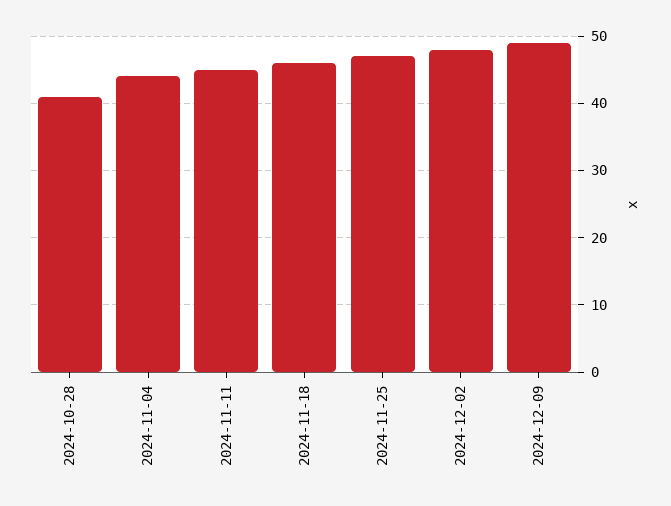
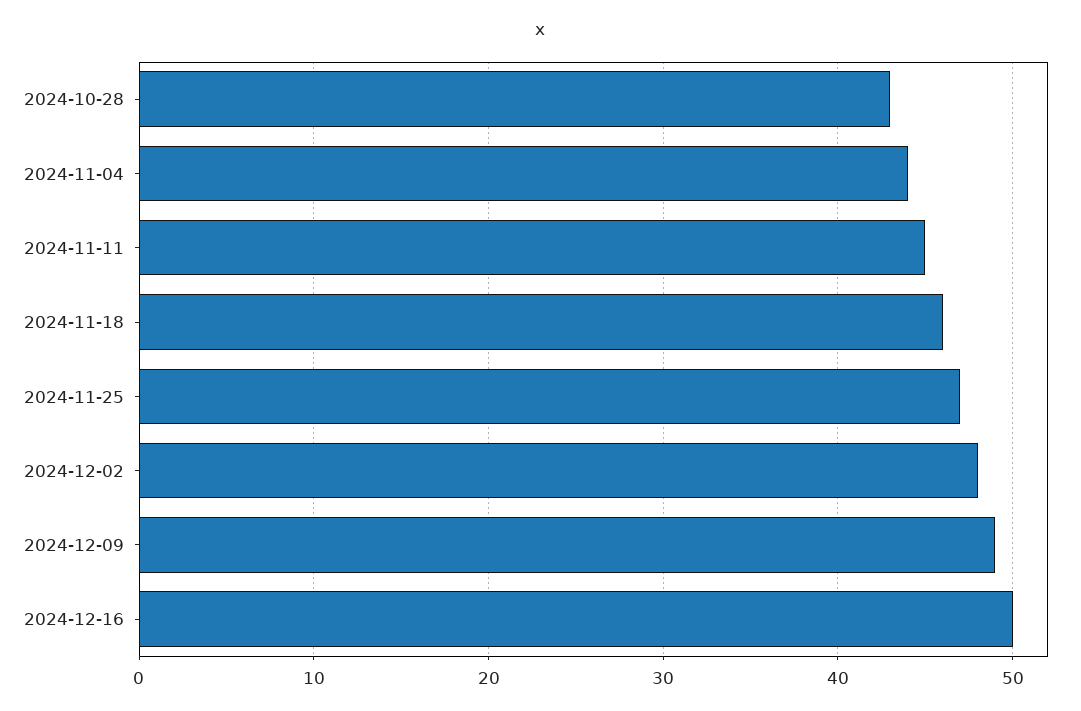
2024-10-28: 41 -> 43
2024-12-16: none -> 50

